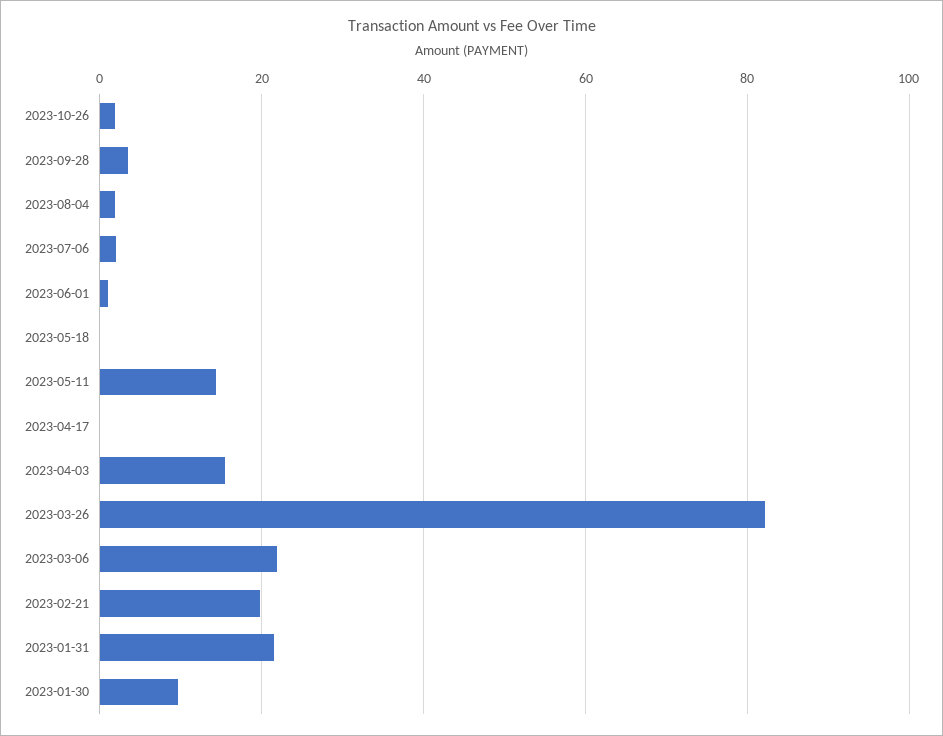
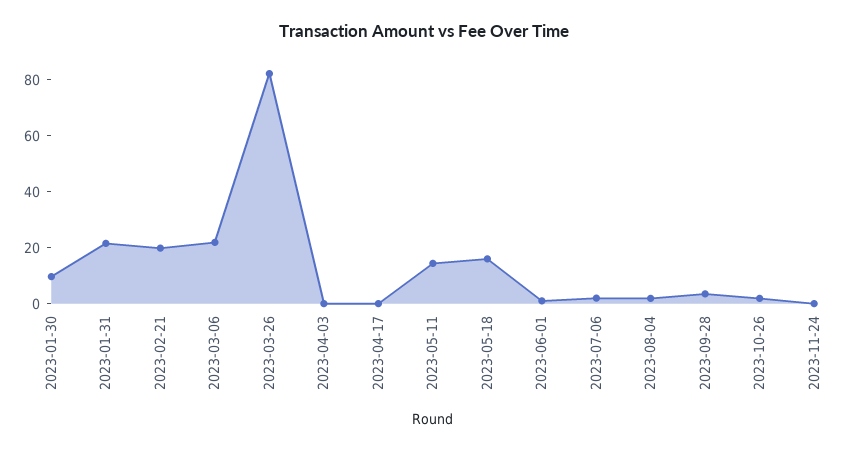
2023-05-18: 0 -> 15
2023-04-03: 16 -> 0
2023-11-24: none -> 0

